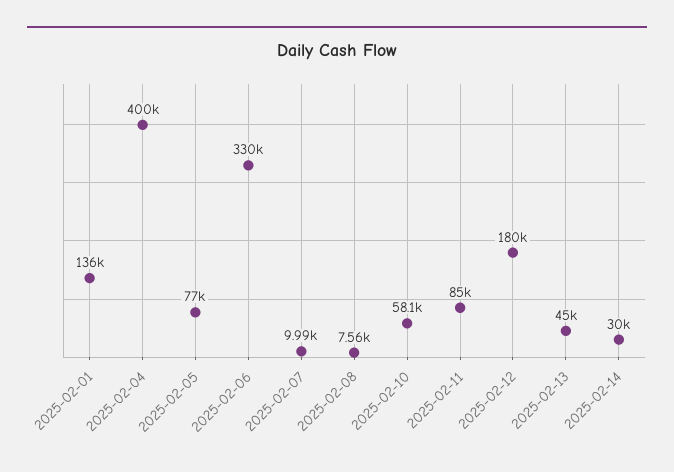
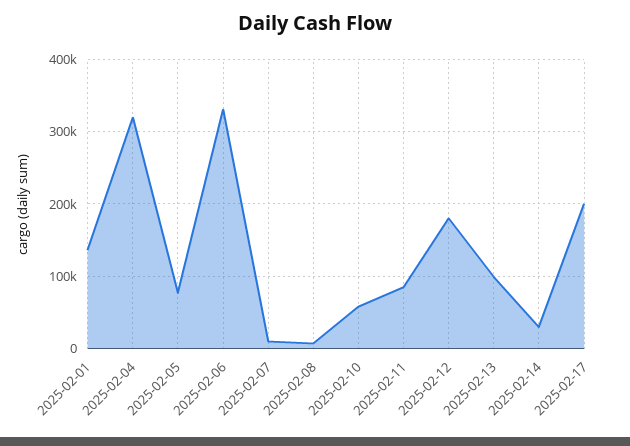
2025-02-04: 400000 -> 320000
2025-02-13: 45000 -> 100000
2025-02-17: none -> 200000

